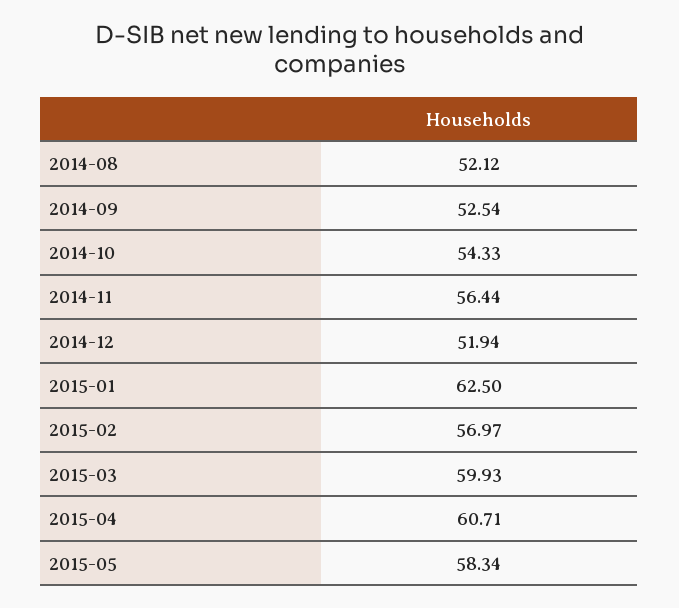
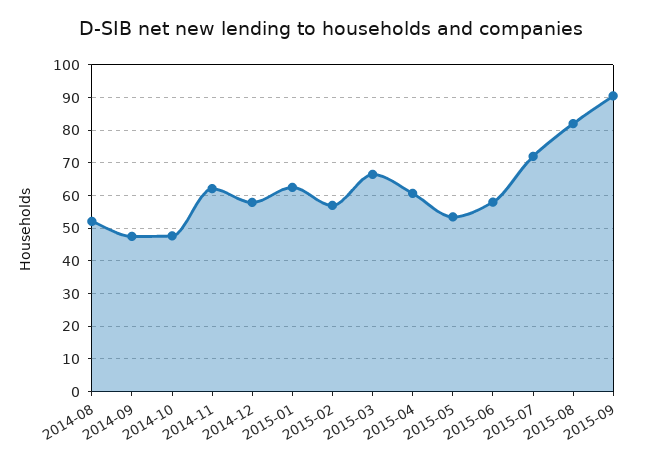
2014-09: 52.54 -> 48
2014-10: 54.33 -> 48
2014-11: 56.44 -> 62
2014-12: 51.94 -> 58
2015-03: 59.93 -> 66
2015-05: 58.34 -> 54
2015-06: none -> 58
2015-07: none -> 72
2015-08: none -> 82
2015-09: none -> 90

